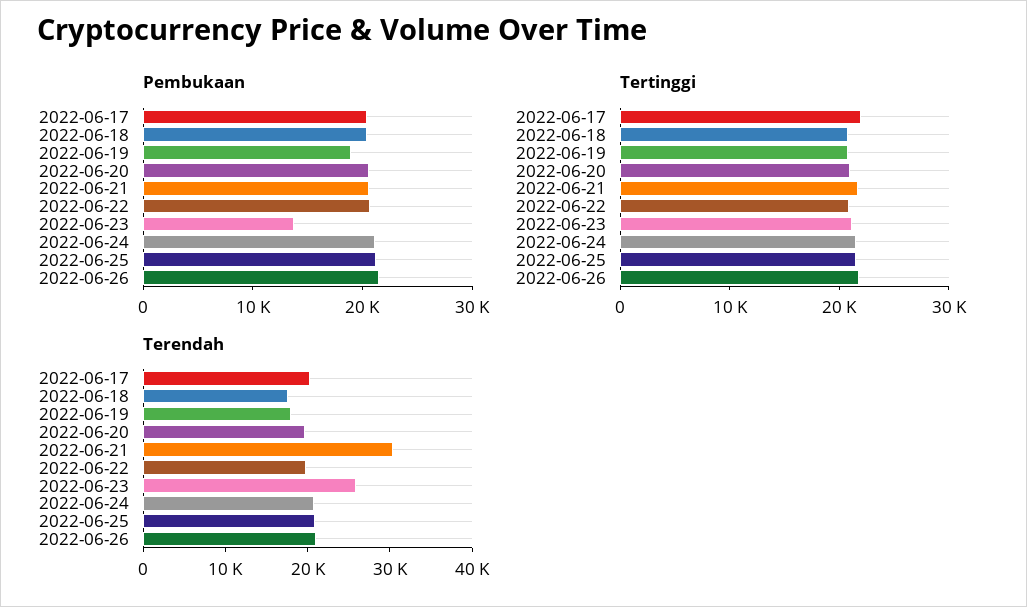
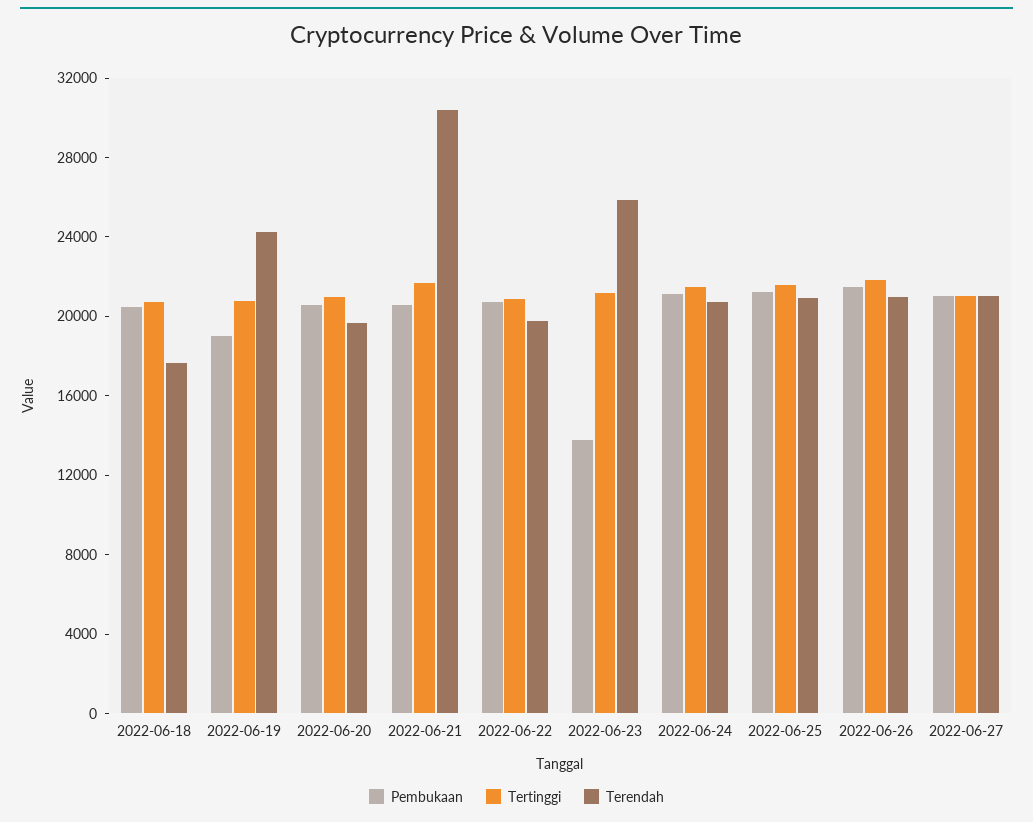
Pembukaan, 2022-06-17: 20000 -> none
Tertinggi, 2022-06-17: 22000 -> none
Terendah, 2022-06-17: 20000 -> none
Terendah, 2022-06-19: 18000 -> 24000
Pembukaan, 2022-06-27: none -> 21000
Tertinggi, 2022-06-27: none -> 21000
Terendah, 2022-06-27: none -> 21000

